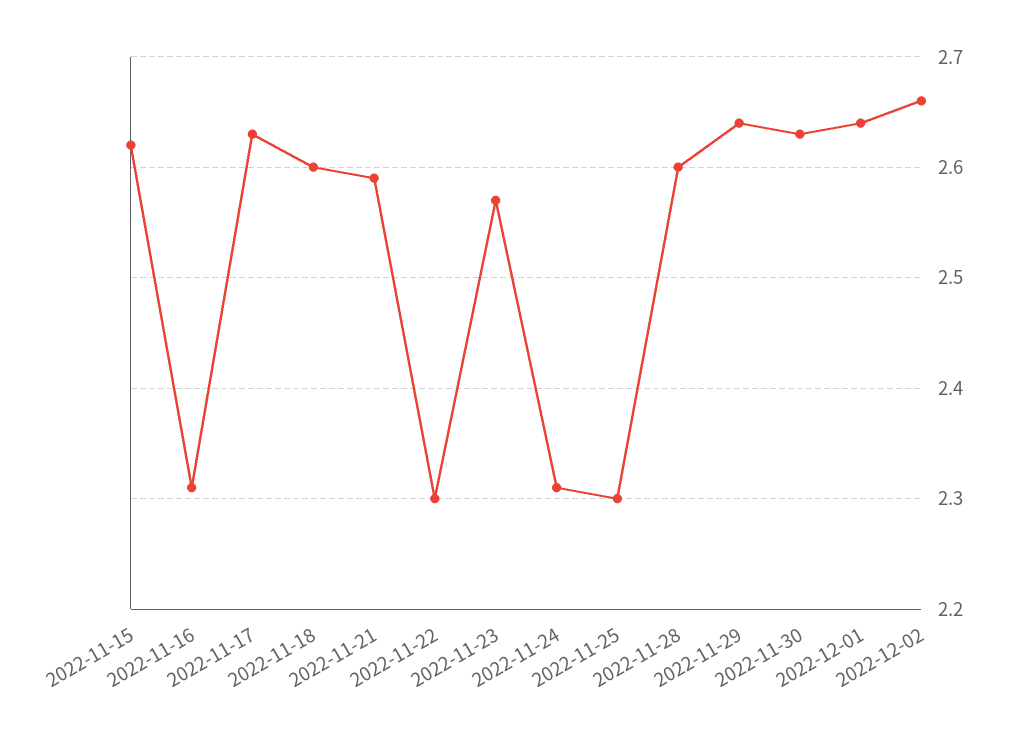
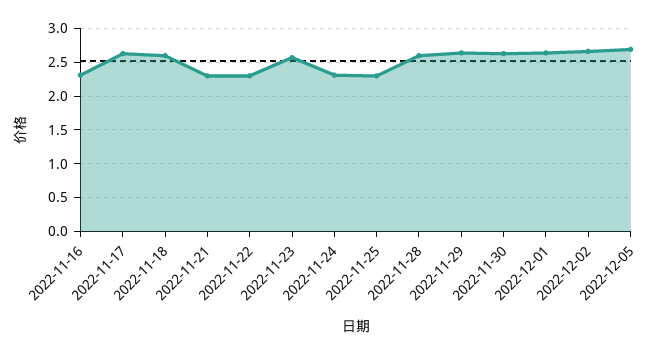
2022-11-15: 2.62 -> none
2022-11-21: 2.59 -> 2.3
2022-12-05: none -> 2.7

